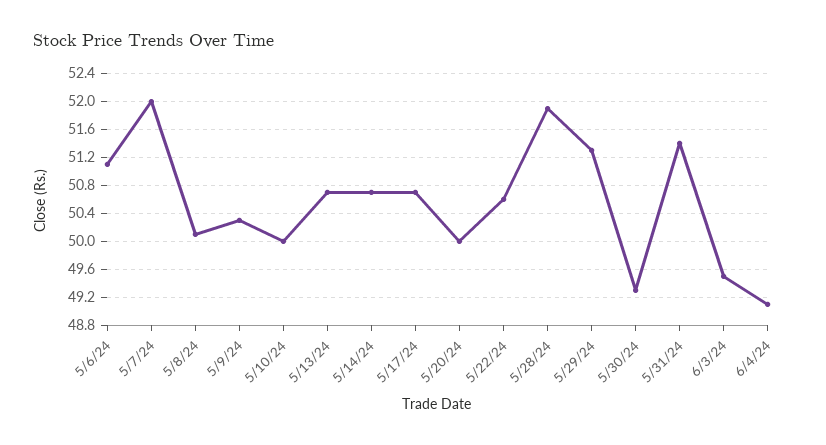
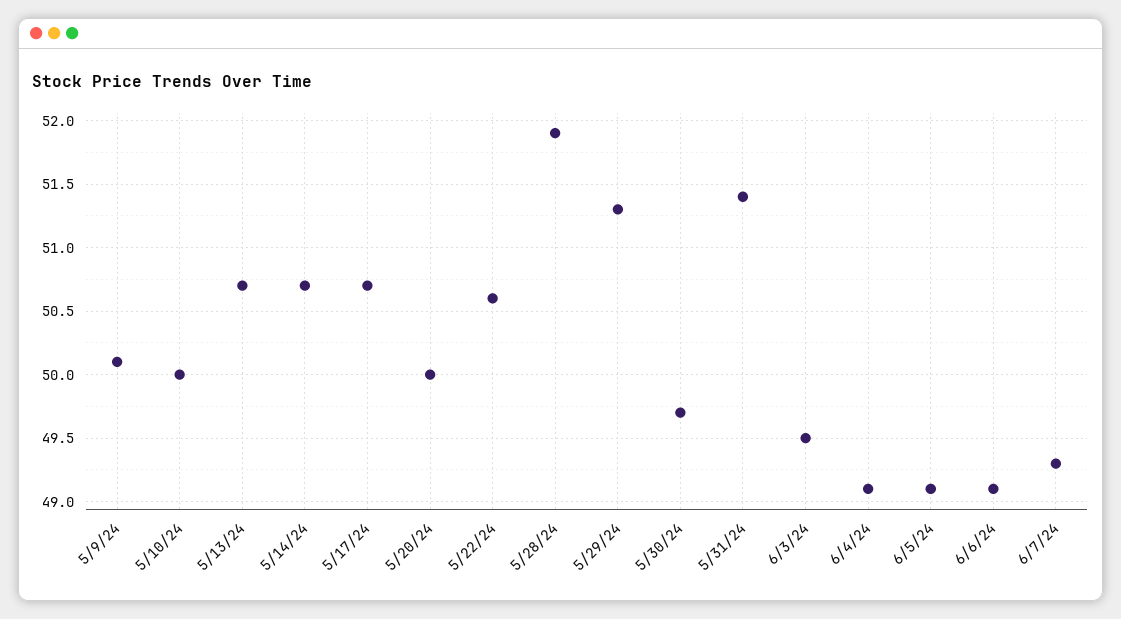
5/6/24: 51.1 -> none
5/7/24: 52 -> none
5/8/24: 50.1 -> none
5/9/24: 50.3 -> 50.1
5/30/24: 49.3 -> 49.7
6/5/24: none -> 49.1
6/6/24: none -> 49.1
6/7/24: none -> 49.3

